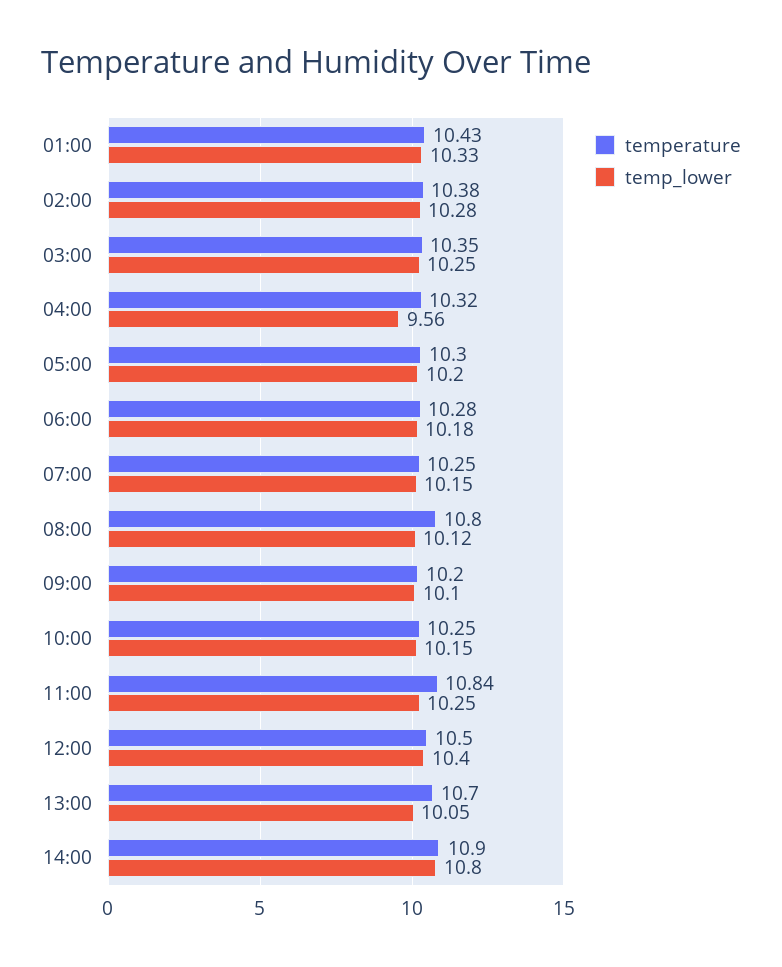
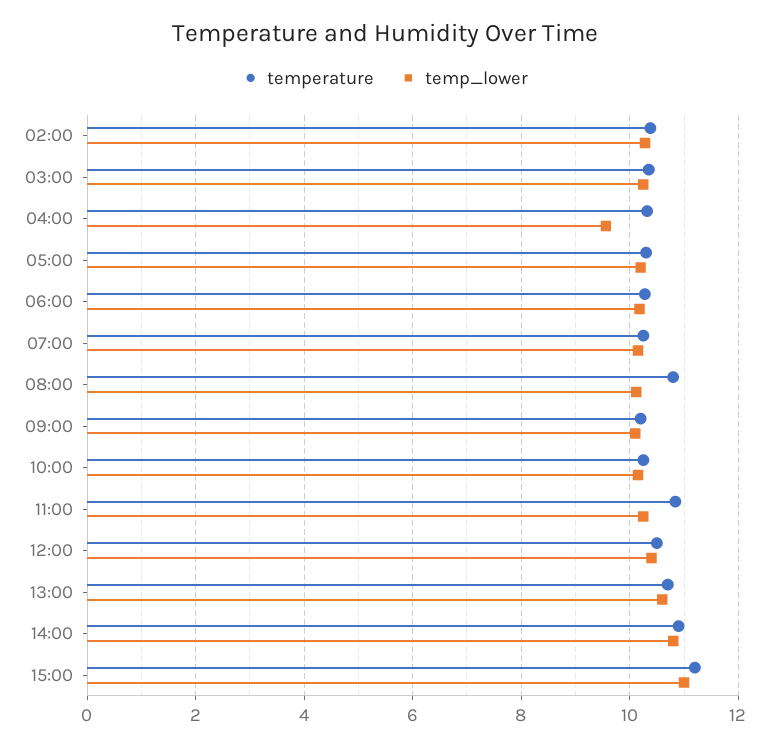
temperature, 01:00: 10.43 -> none
temp_lower, 01:00: 10.33 -> none
temp_lower, 13:00: 10.05 -> 10.6
temperature, 15:00: none -> 11.2
temp_lower, 15:00: none -> 11

